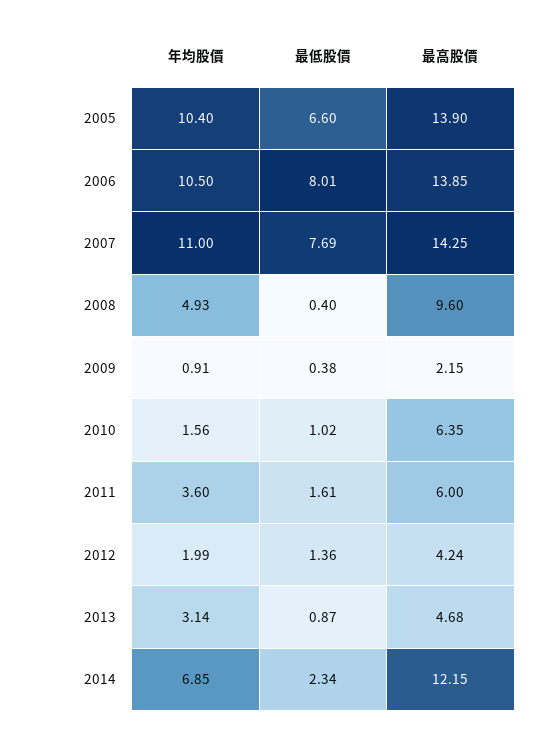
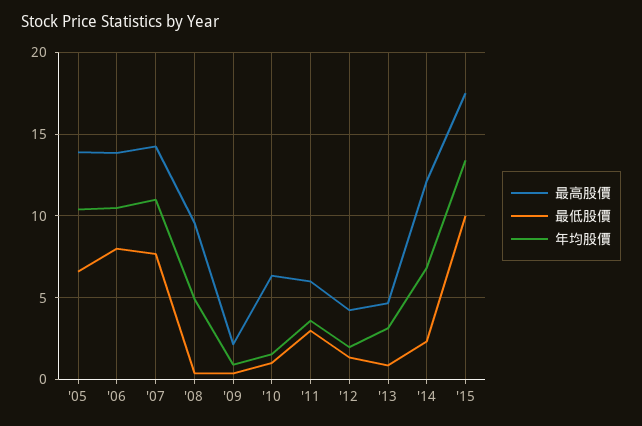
最低股價, 2011: 1.61 -> 3
最高股價, '15: none -> 17.5
最低股價, '15: none -> 10
年均股價, '15: none -> 13.5

